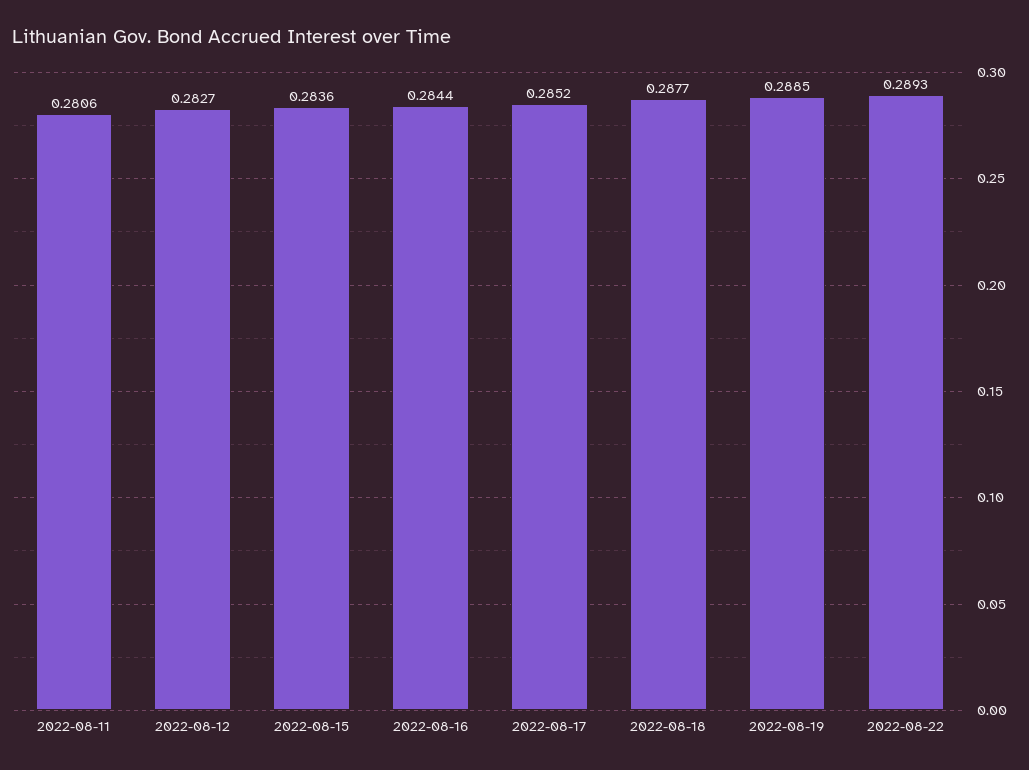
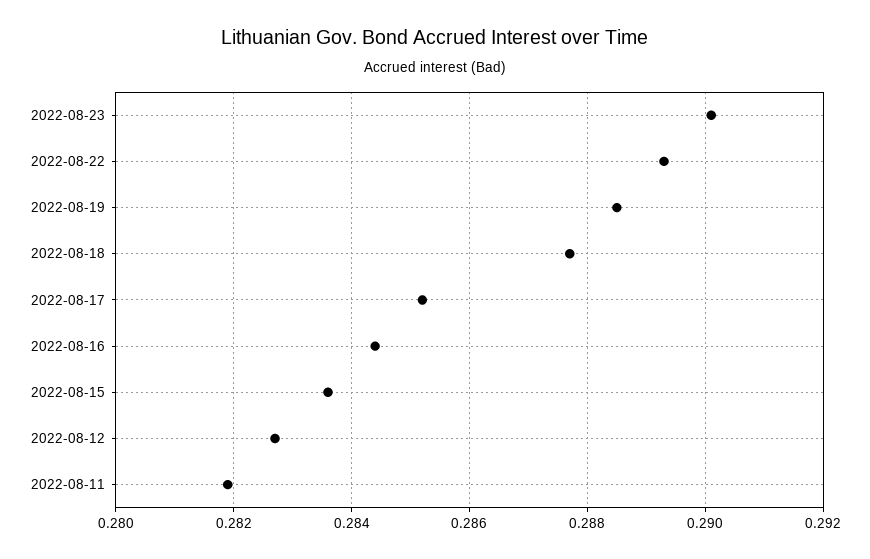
2022-08-11: 0.2806 -> 0.282
2022-08-23: none -> 0.29

